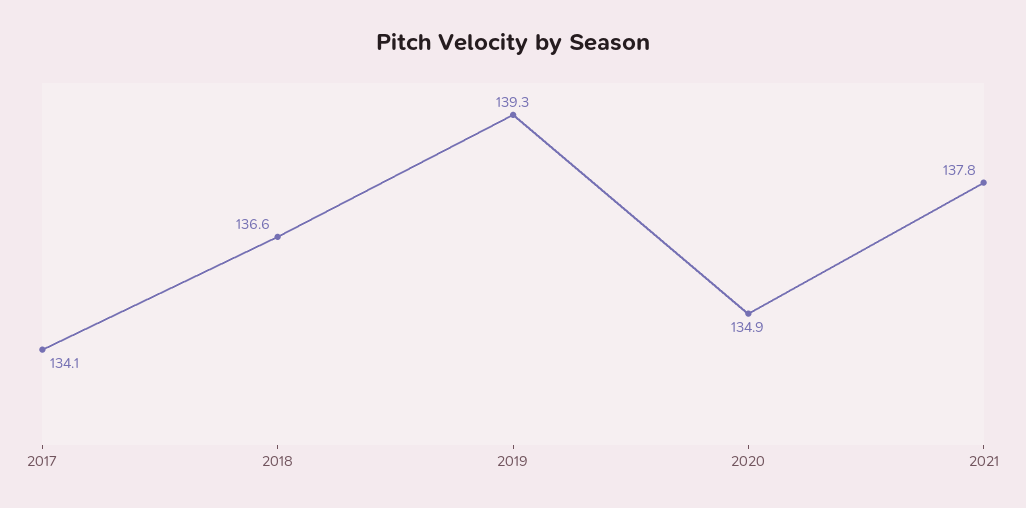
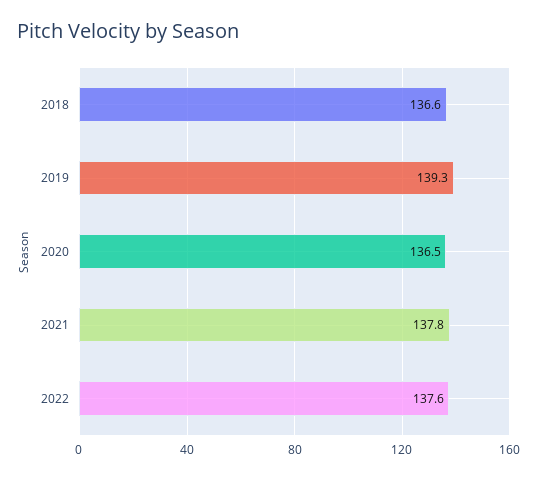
2017: 134.1 -> none
2020: 134.9 -> 136.5
2022: none -> 137.6

